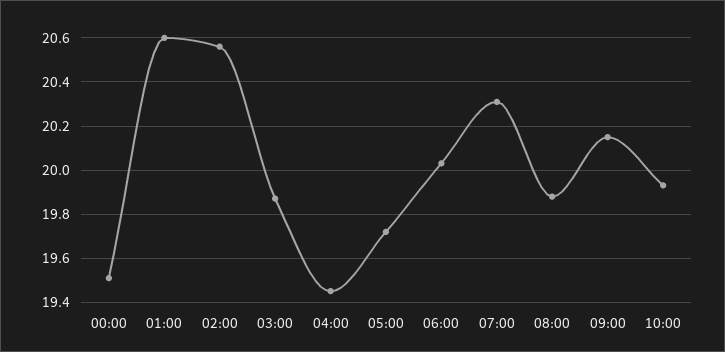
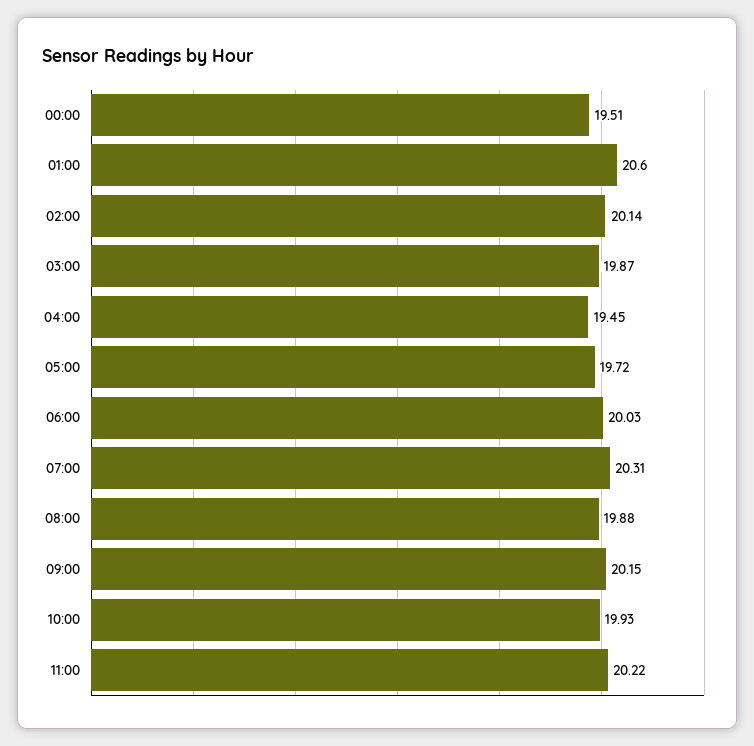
02:00: 20.55 -> 20.14
11:00: none -> 20.22

